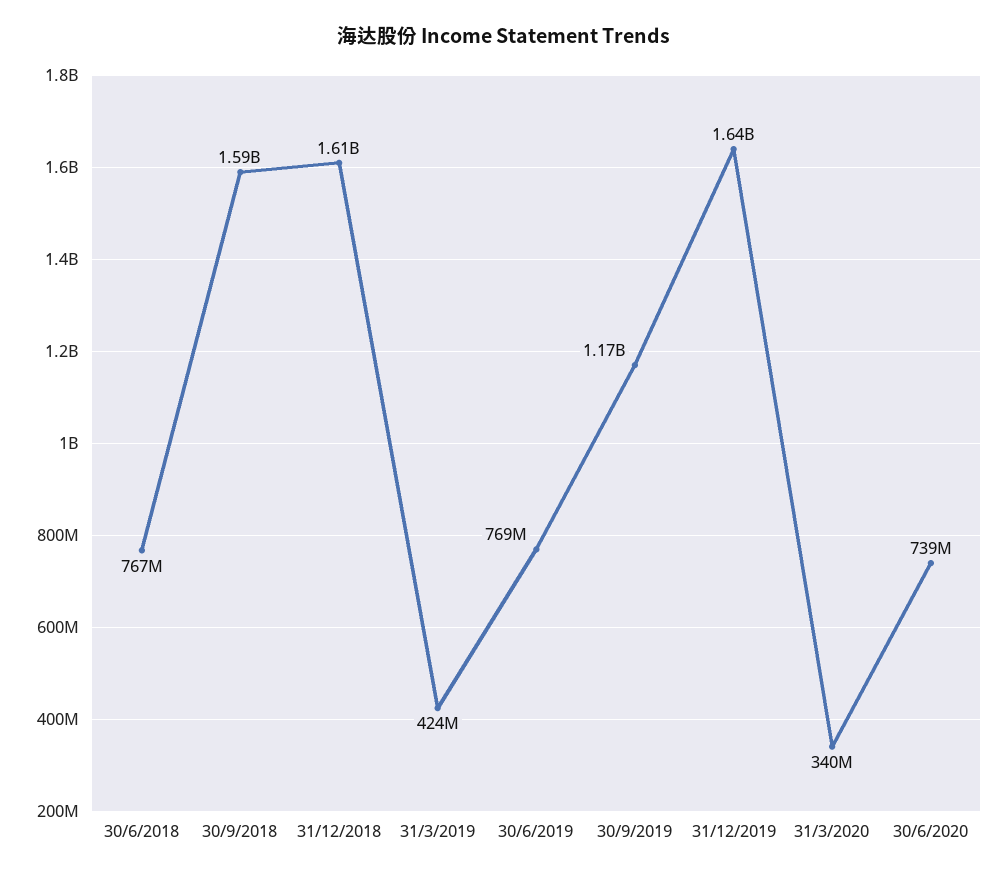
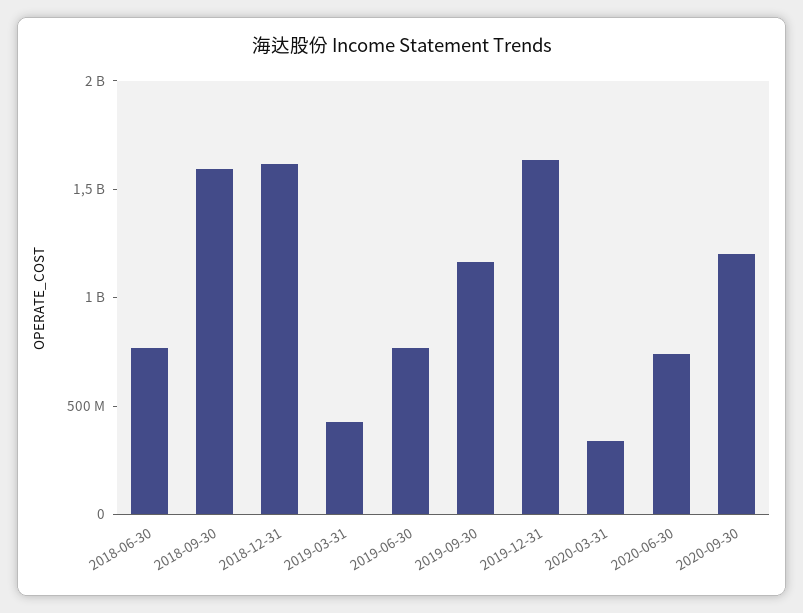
2020-09-30: none -> 1200000000

